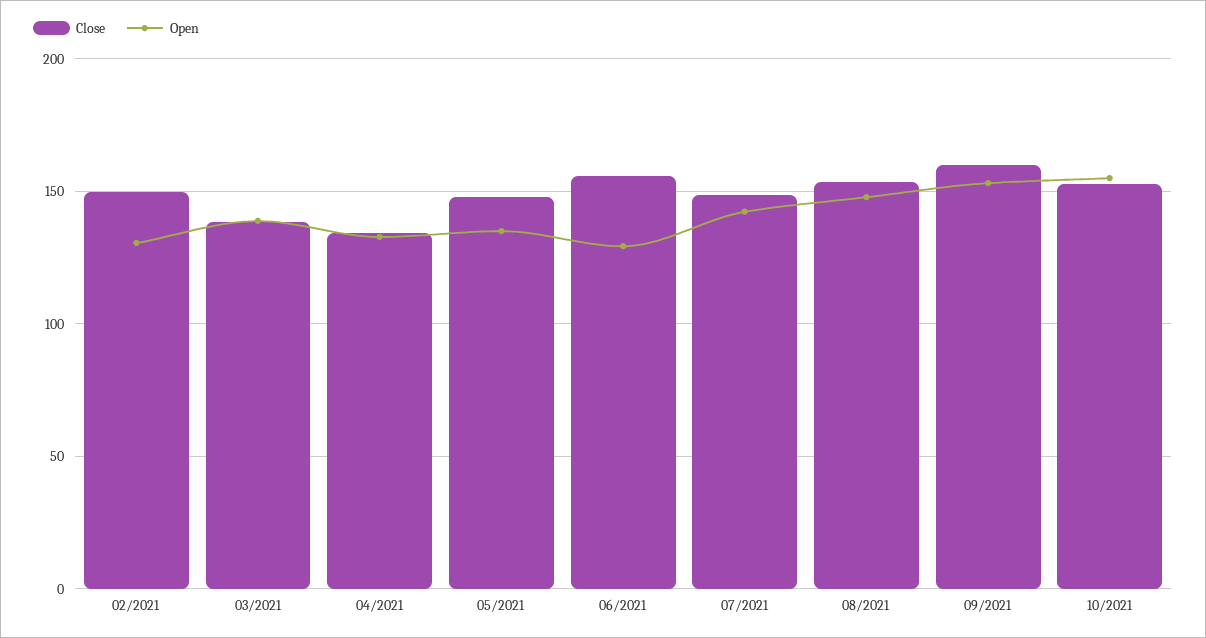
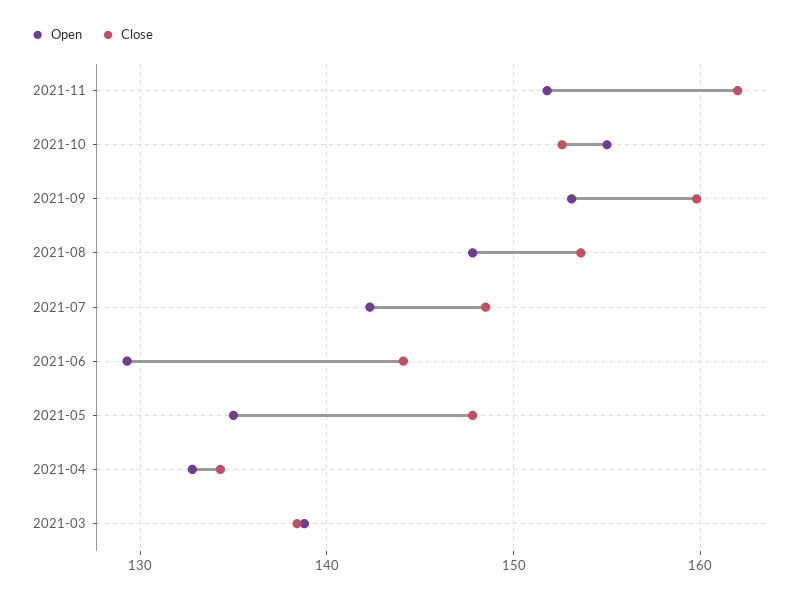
Close, 02/2021: 150 -> none
Open, 02/2021: 130 -> none
Close, 06/2021: 155 -> 144
Open, 2021-11: none -> 152
Close, 2021-11: none -> 162

